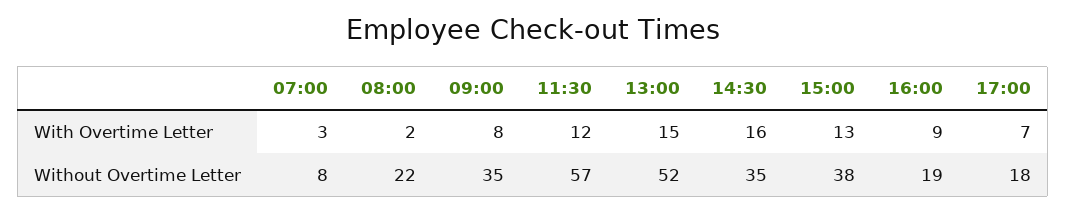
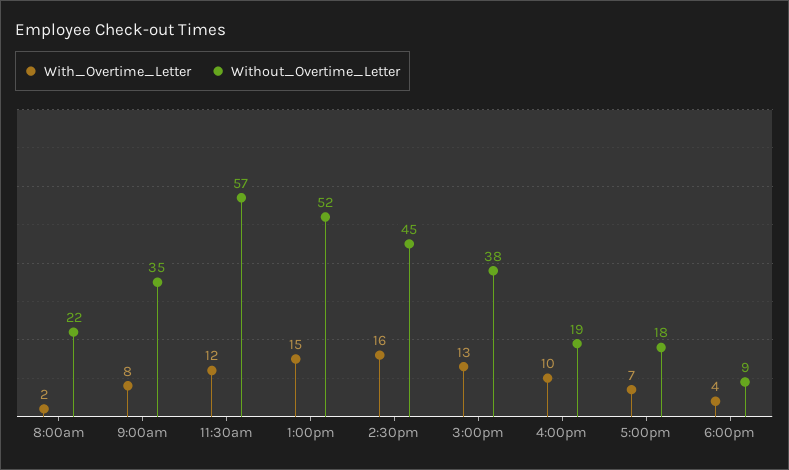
With Overtime Letter, 07:00: 3 -> none
With Overtime Letter, 16:00: 9 -> 10
Without Overtime Letter, 07:00: 8 -> none
Without Overtime Letter, 14:30: 35 -> 45
With Overtime Letter, 6:00pm: none -> 4
Without Overtime Letter, 6:00pm: none -> 9

